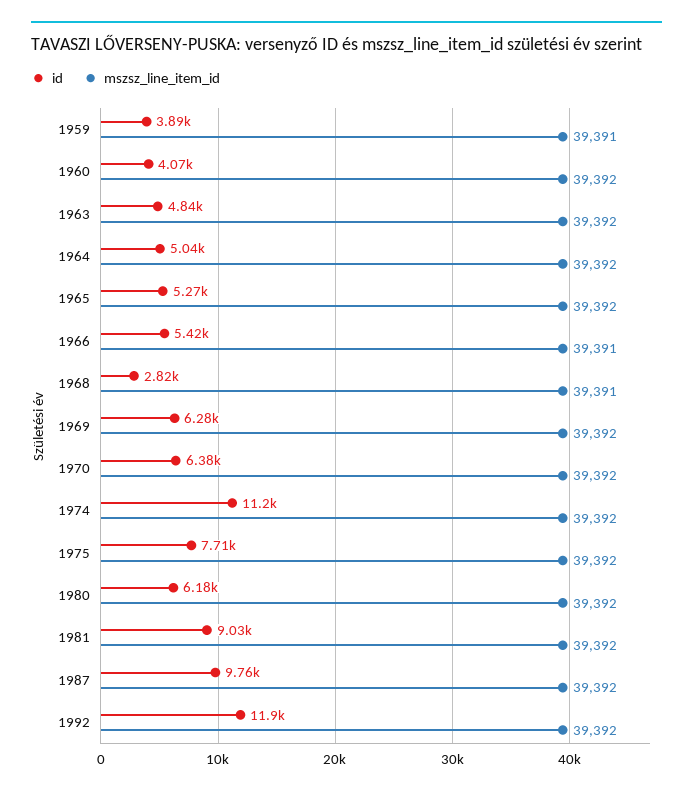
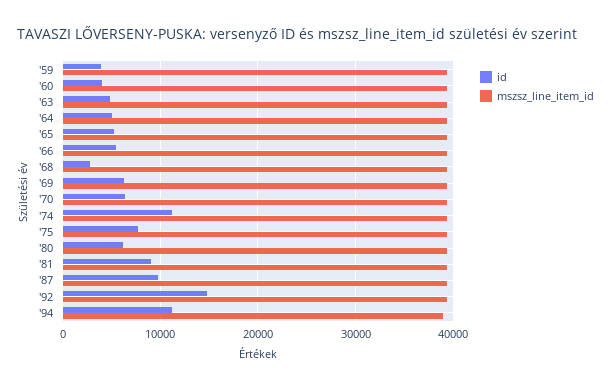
id, 1992: 11900 -> 15000
id, '94: none -> 11000
mszsz_line_item_id, '94: none -> 39000

